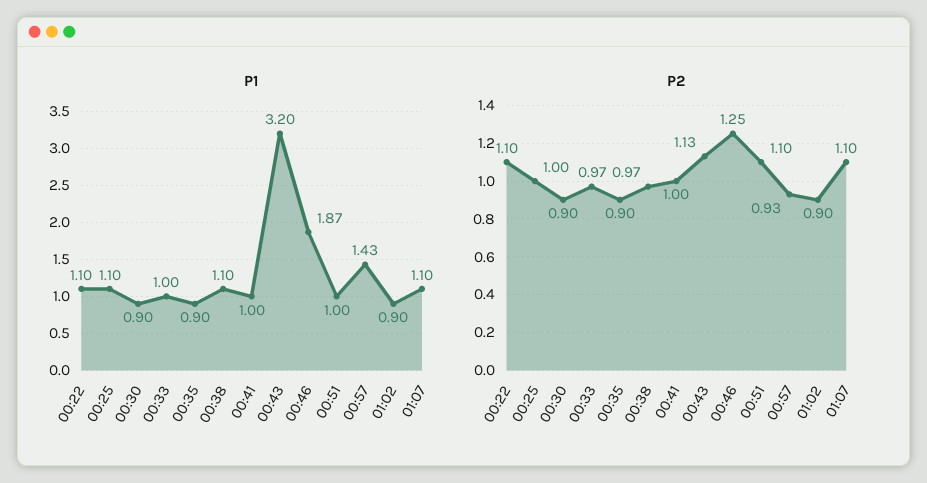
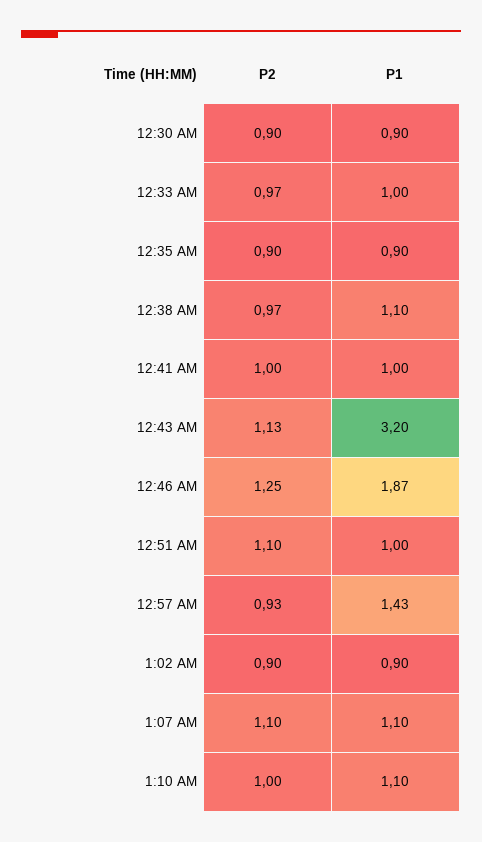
P1, 00:22: 1.1 -> none
P1, 00:25: 1.1 -> none
P2, 00:22: 1.1 -> none
P2, 00:25: 1 -> none
P2, 1:10 AM: none -> 1
P1, 1:10 AM: none -> 1.1

